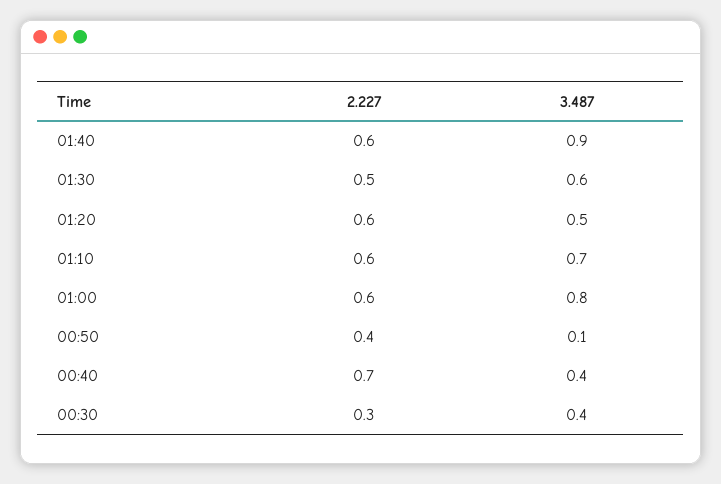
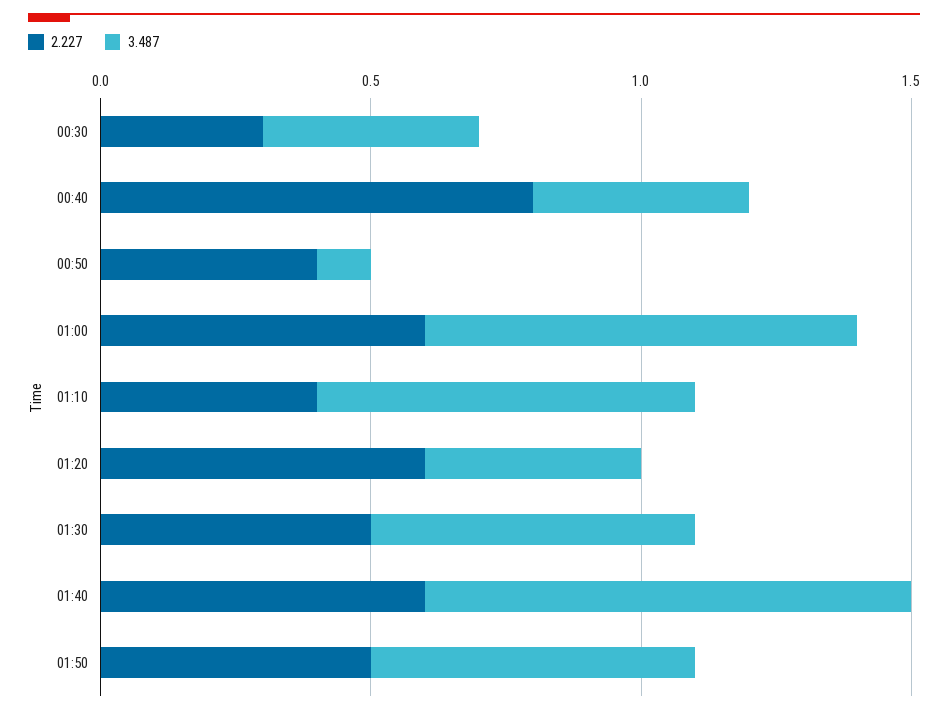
3.487, 01:20: 0.5 -> 0.4
2.227, 01:10: 0.6 -> 0.4
2.227, 00:40: 0.7 -> 0.8
2.227, 01:50: none -> 0.5
3.487, 01:50: none -> 0.6

